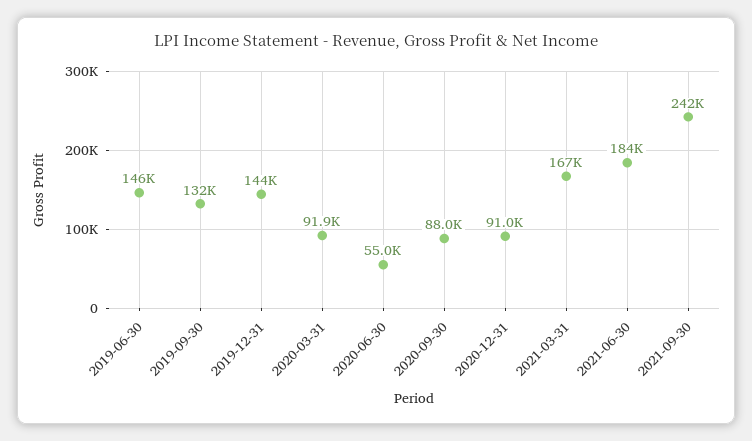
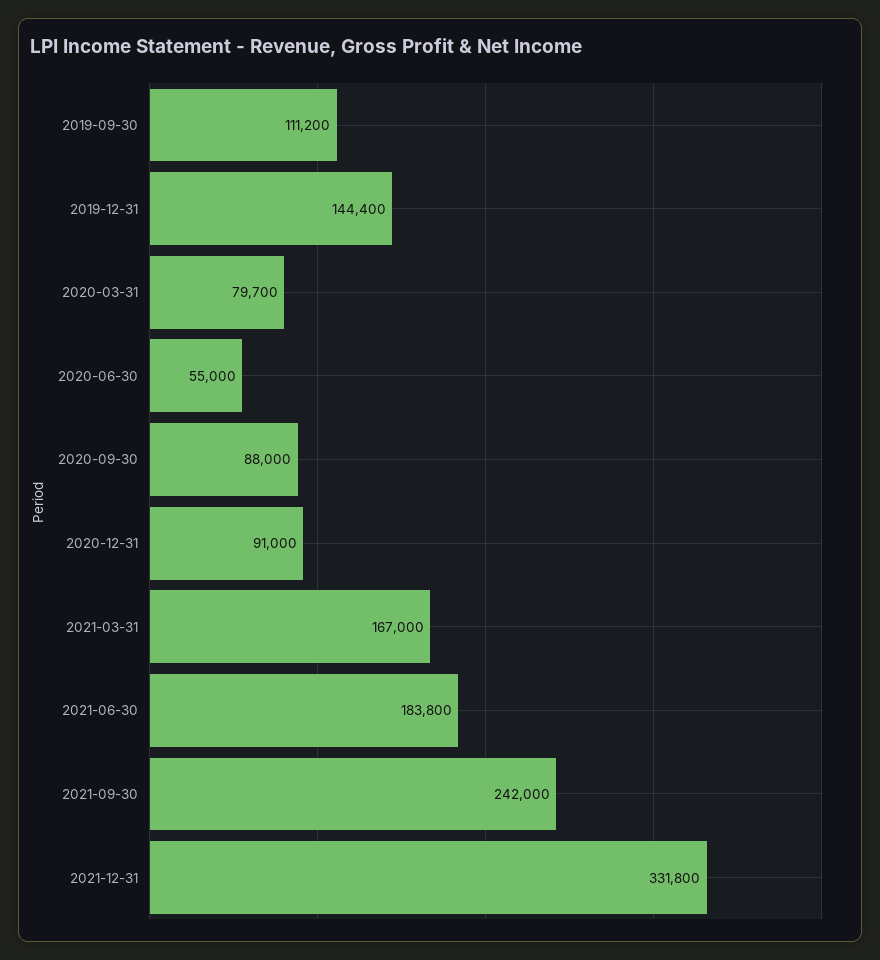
2019-06-30: 146000 -> none
2019-09-30: 132000 -> 111200
2020-03-31: 91900 -> 79700
2021-12-31: none -> 331800

